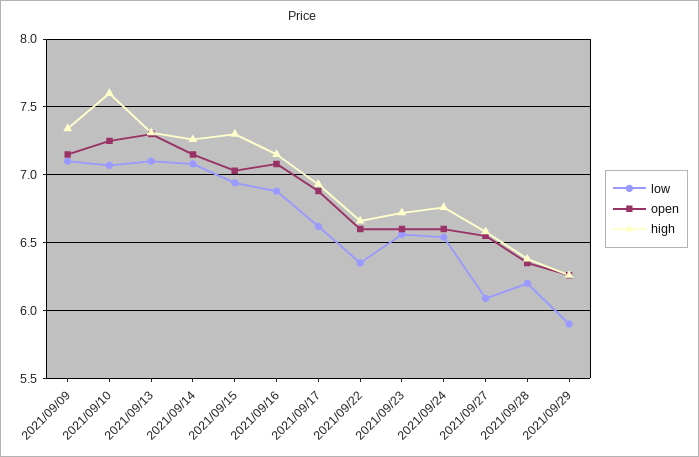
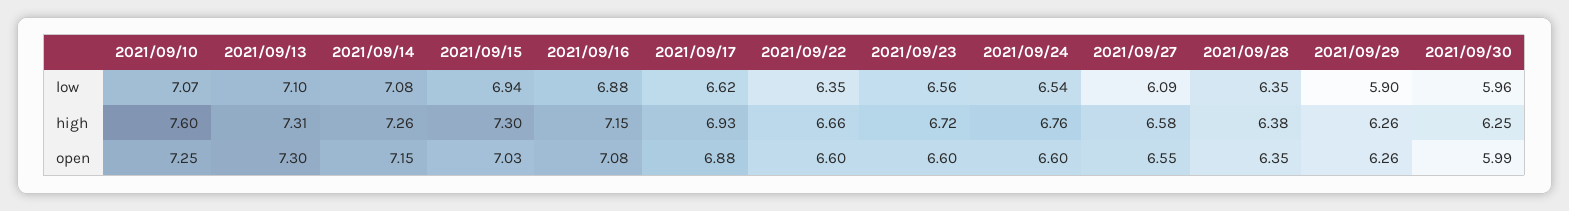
low, 2021/09/09: 7.1 -> none
open, 2021/09/09: 7.15 -> none
high, 2021/09/09: 7.35 -> none
low, 2021/09/28: 6.2 -> 6.35
low, 2021/09/30: none -> 5.96
high, 2021/09/30: none -> 6.25
open, 2021/09/30: none -> 5.99

